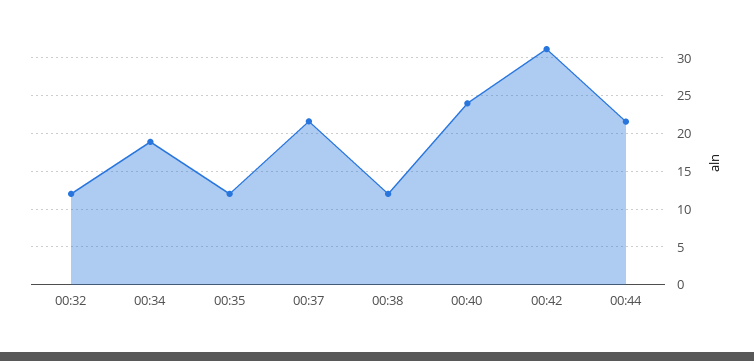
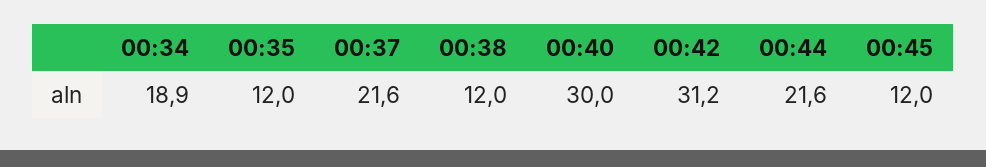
00:32: 12 -> none
00:40: 24 -> 30
00:45: none -> 12

